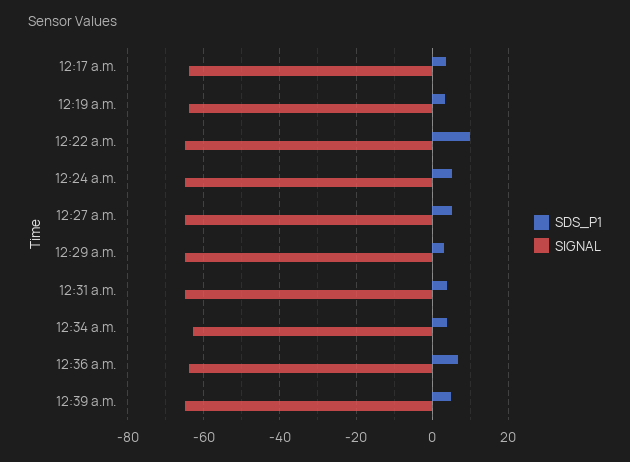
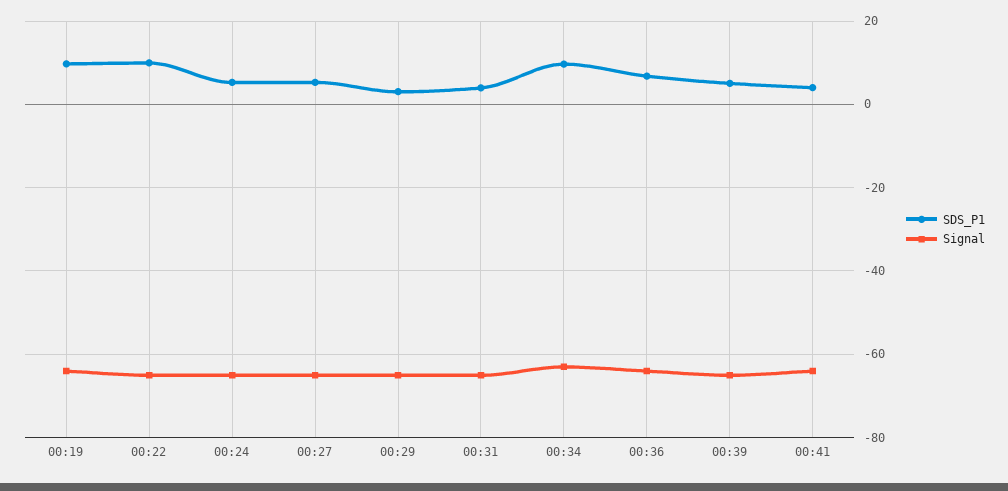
SDS_P1, 12:17 a.m.: 4 -> none
SIGNAL, 12:17 a.m.: -64 -> none
SDS_P1, 12:19 a.m.: 4 -> 10
SDS_P1, 12:34 a.m.: 4 -> 10
SDS_P1, 00:41: none -> 4
SIGNAL, 00:41: none -> -64

